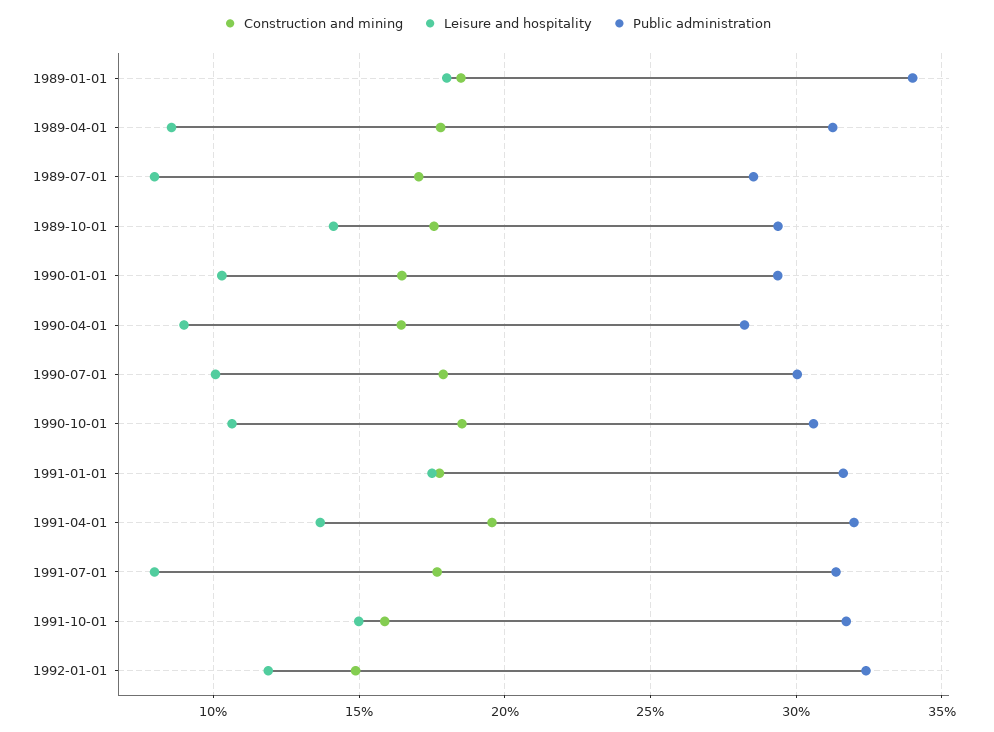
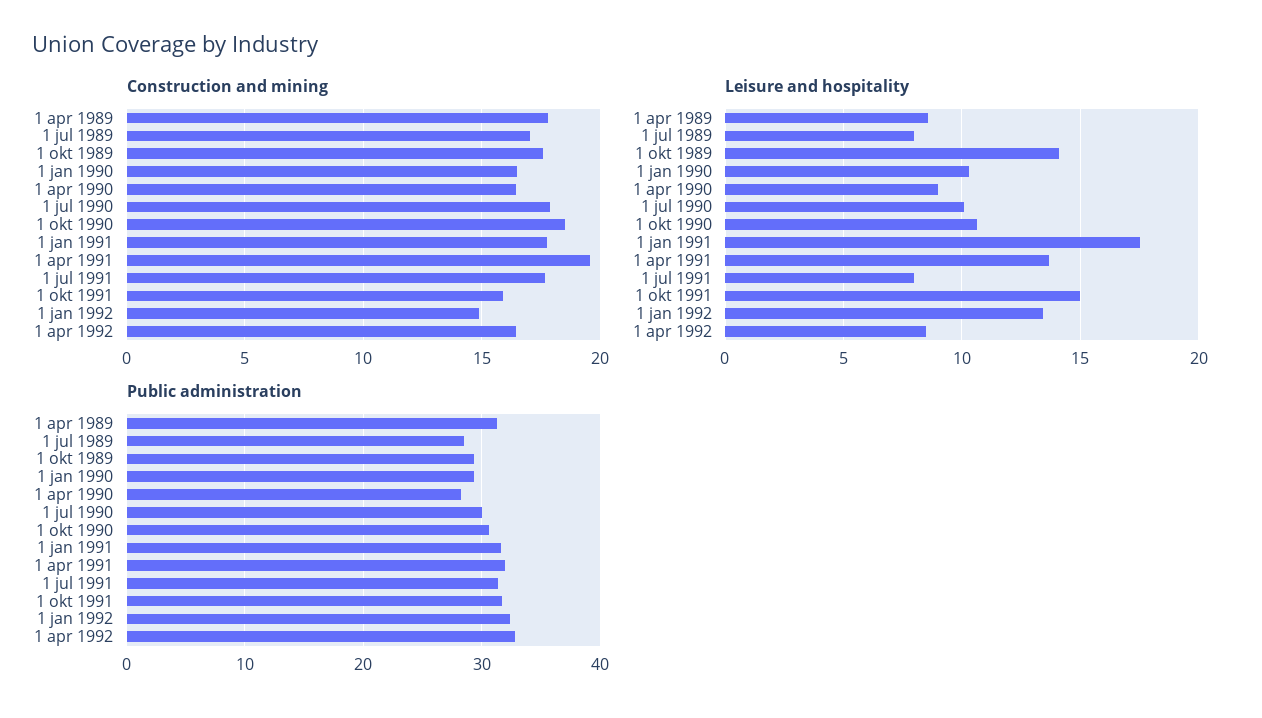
Construction and mining, 1989-01-01: 18.5 -> none
Leisure and hospitality, 1989-01-01: 18 -> none
Public administration, 1989-01-01: 34 -> none
Leisure and hospitality, 1992-01-01: 12 -> 13.5
Construction and mining, 1 apr 1992: none -> 16.5
Leisure and hospitality, 1 apr 1992: none -> 8.5
Public administration, 1 apr 1992: none -> 33

